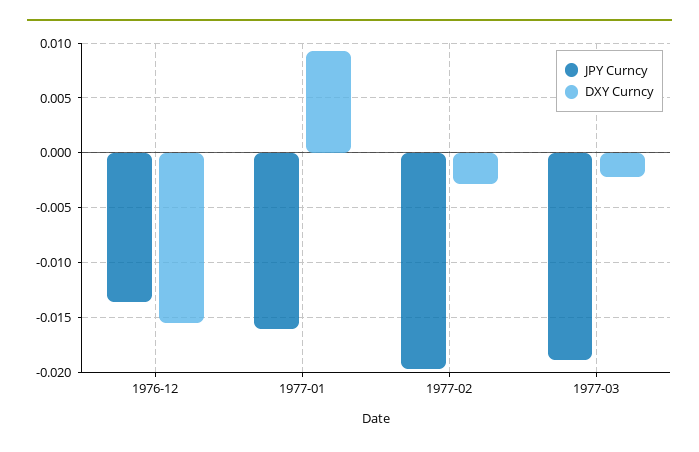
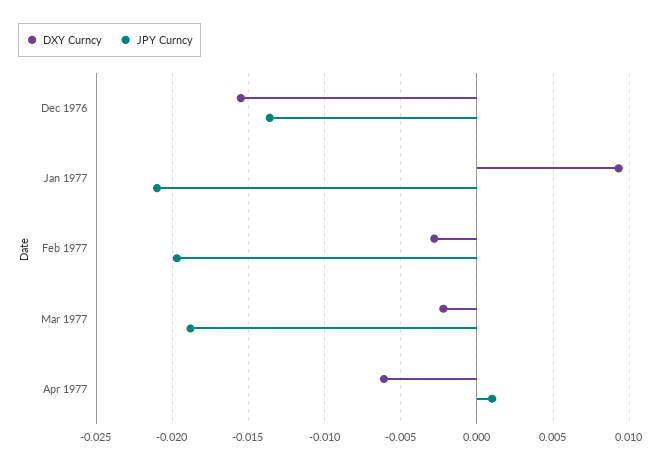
JPY Curncy, 1977-01: -0.016 -> -0.021
DXY Curncy, Apr 1977: none -> -0.006
JPY Curncy, Apr 1977: none -> 0.001

